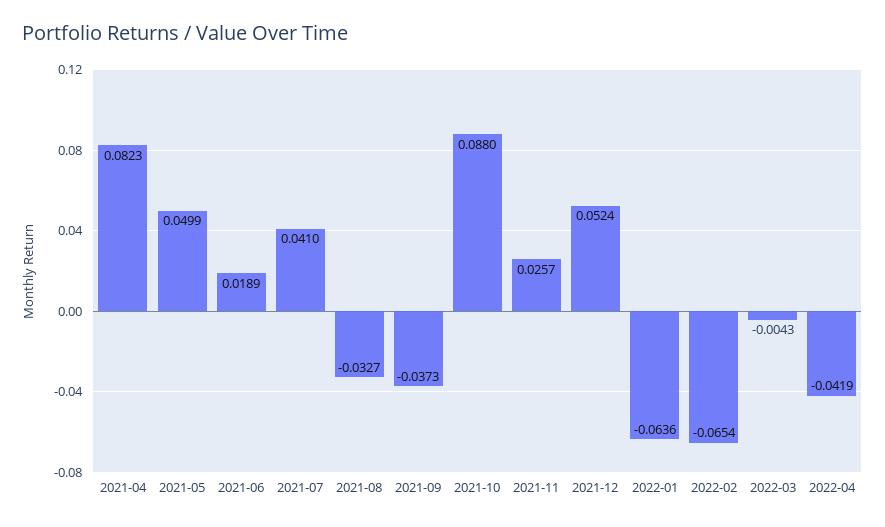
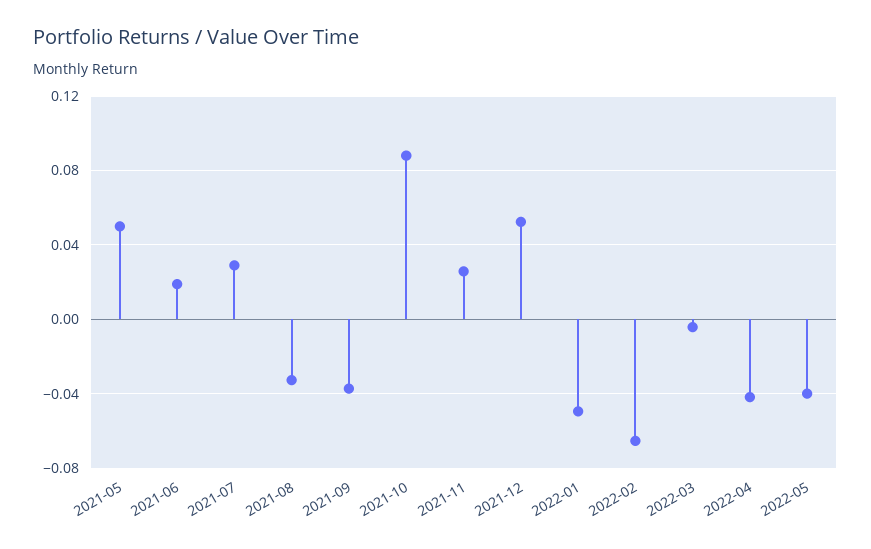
2021-04: 0.0823 -> none
2021-07: 0.041 -> 0.03
2022-01: -0.0636 -> -0.05
2022-05: none -> -0.04

